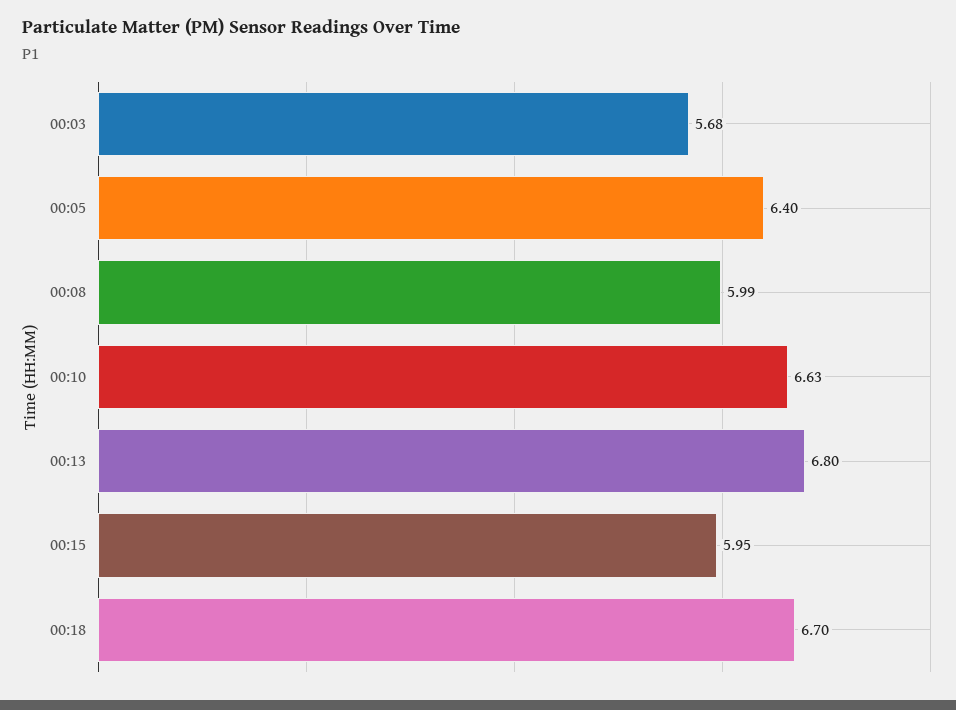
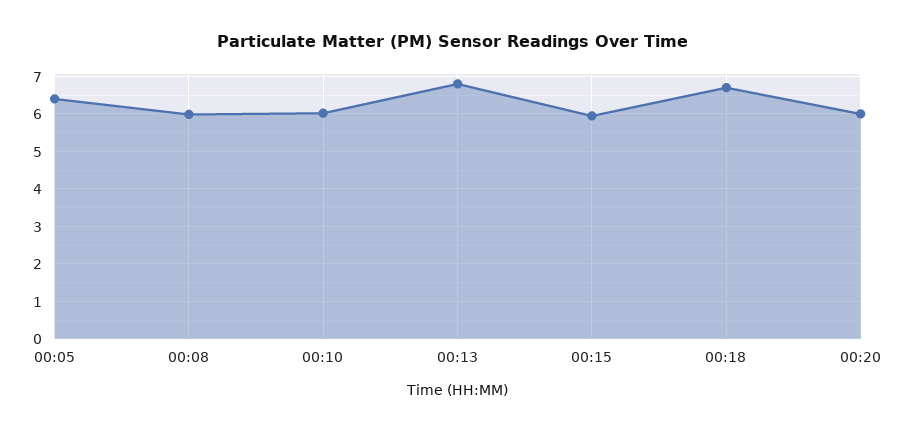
00:03: 5.68 -> none
00:10: 6.63 -> 6
00:20: none -> 6

